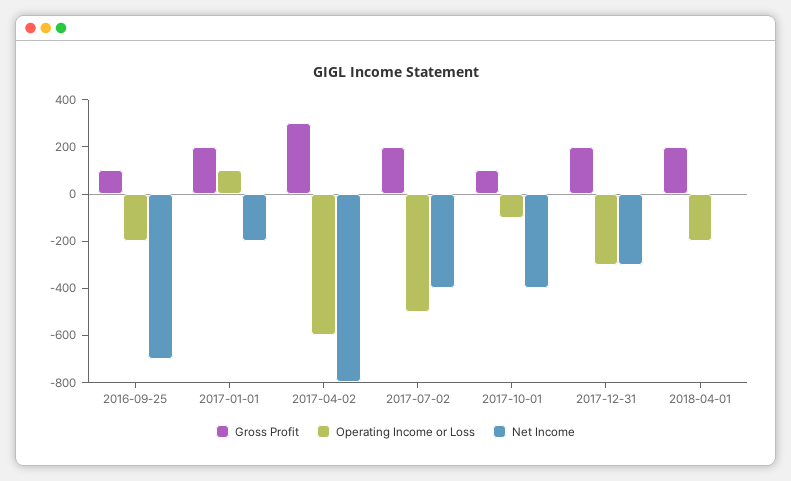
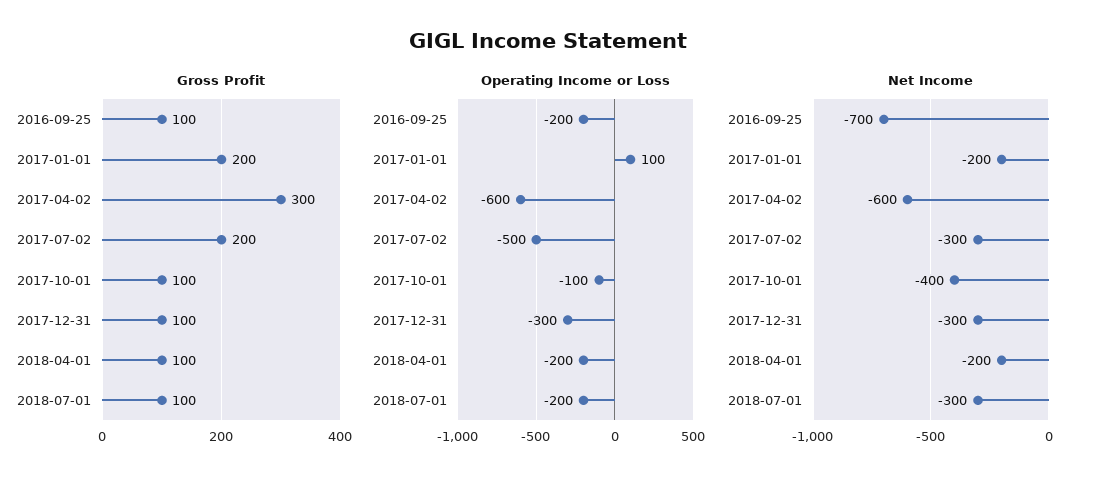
Net Income, 2017-04-02: -800 -> -600
Net Income, 2017-07-02: -400 -> -300
Gross Profit, 2017-12-31: 200 -> 100
Gross Profit, 2018-04-01: 200 -> 100
Net Income, 2018-04-01: 0 -> -200
Gross Profit, 2018-07-01: none -> 100
Operating Income or Loss, 2018-07-01: none -> -200
Net Income, 2018-07-01: none -> -300

